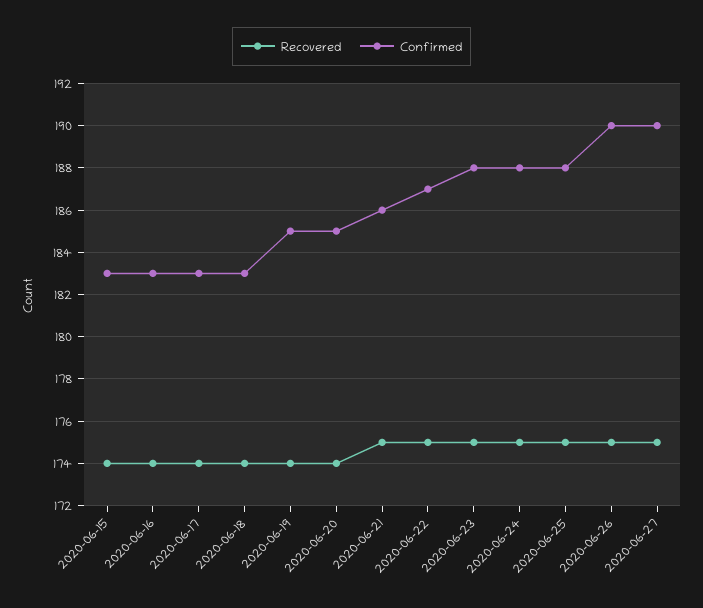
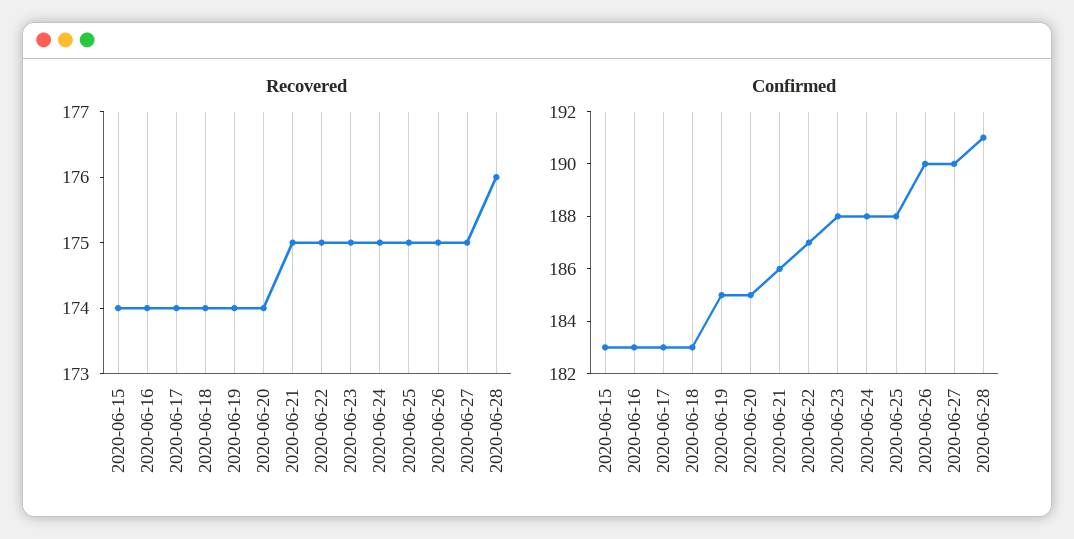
Recovered, 2020-06-28: none -> 176
Confirmed, 2020-06-28: none -> 191

